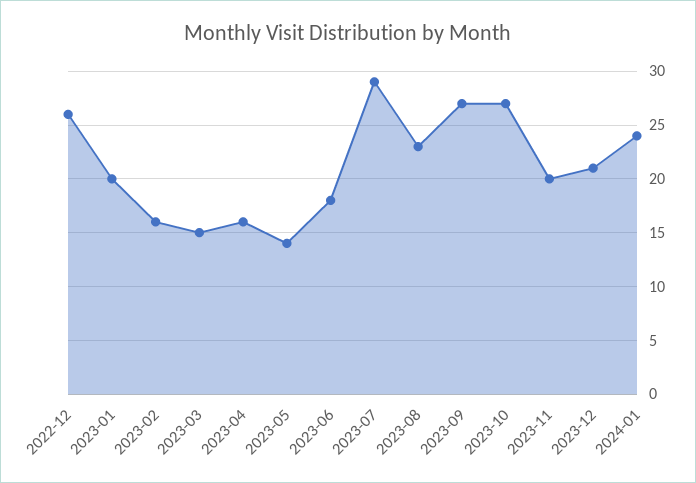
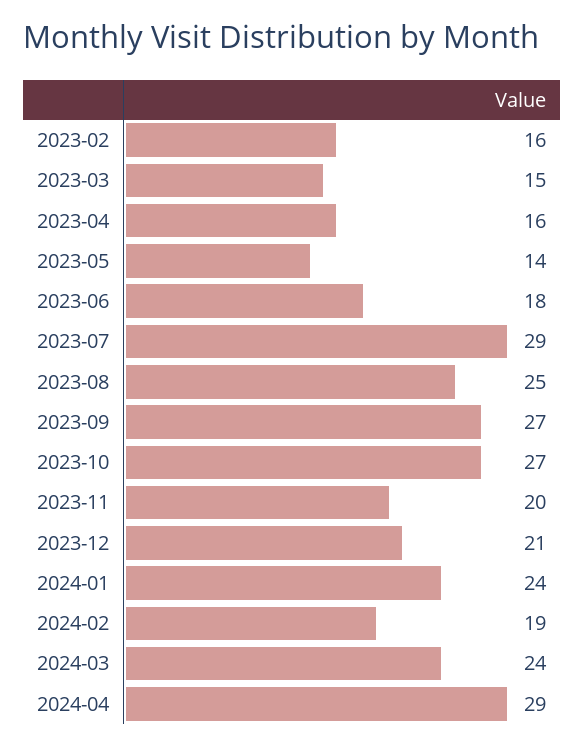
2022-12: 26 -> none
2023-01: 20 -> none
2023-08: 23 -> 25
2024-02: none -> 19
2024-03: none -> 24
2024-04: none -> 29

